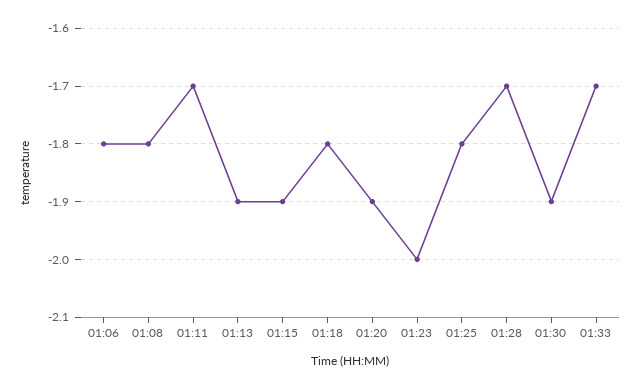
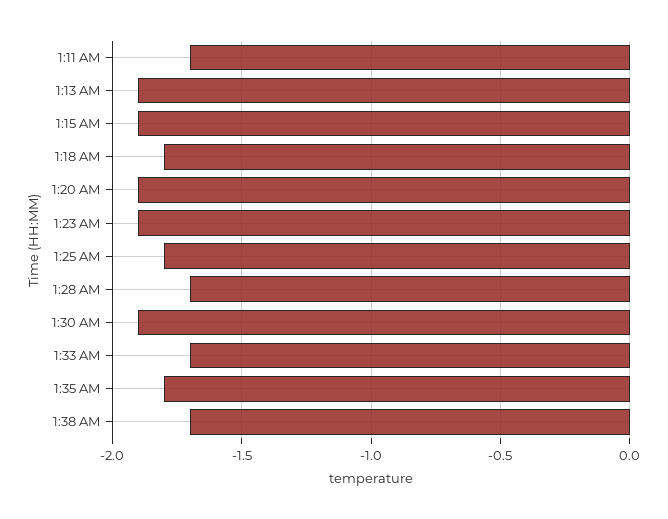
01:06: -1.8 -> none
01:08: -1.8 -> none
01:23: -2 -> -1.9
1:35 AM: none -> -1.8
1:38 AM: none -> -1.7

